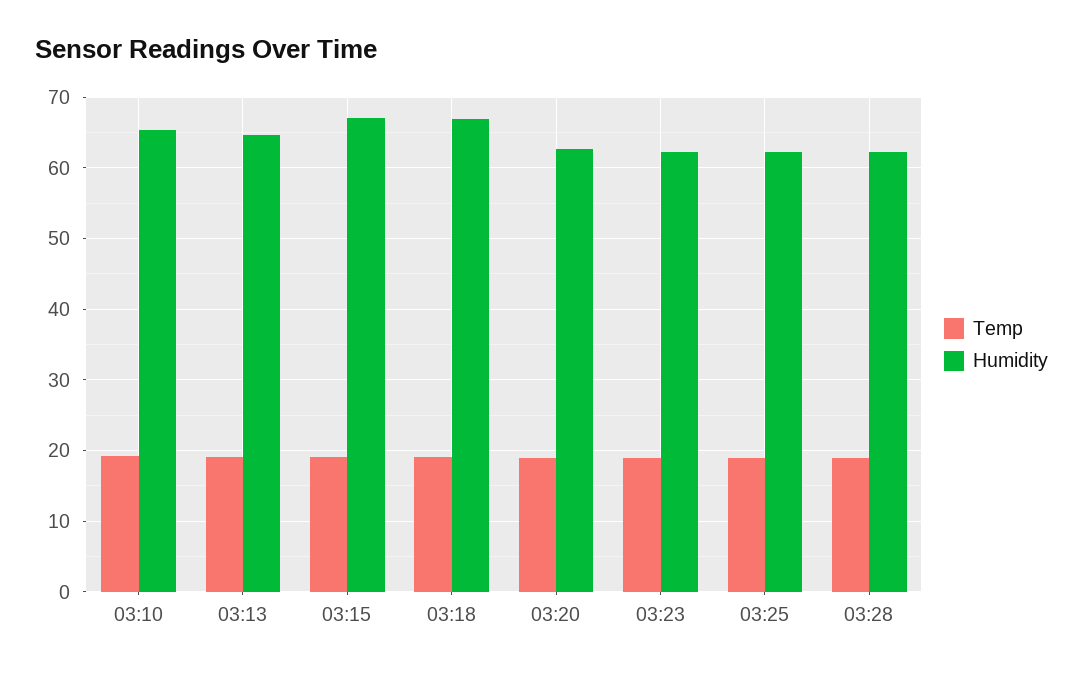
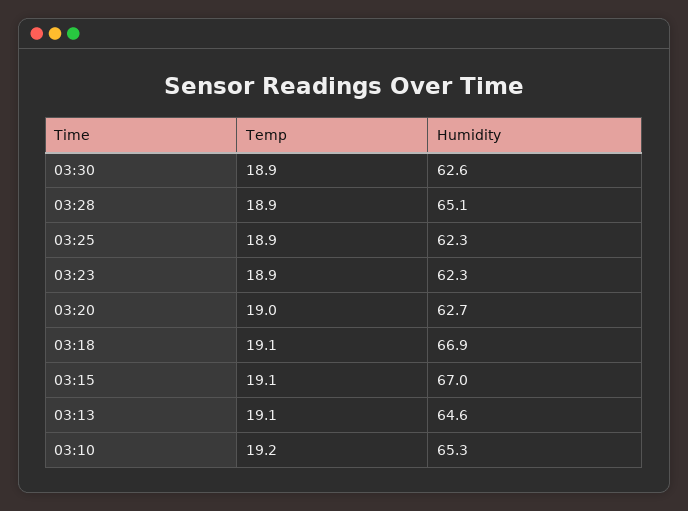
Humidity, 03:28: 62 -> 65.1
Temp, 03:30: none -> 18.9
Humidity, 03:30: none -> 62.6

